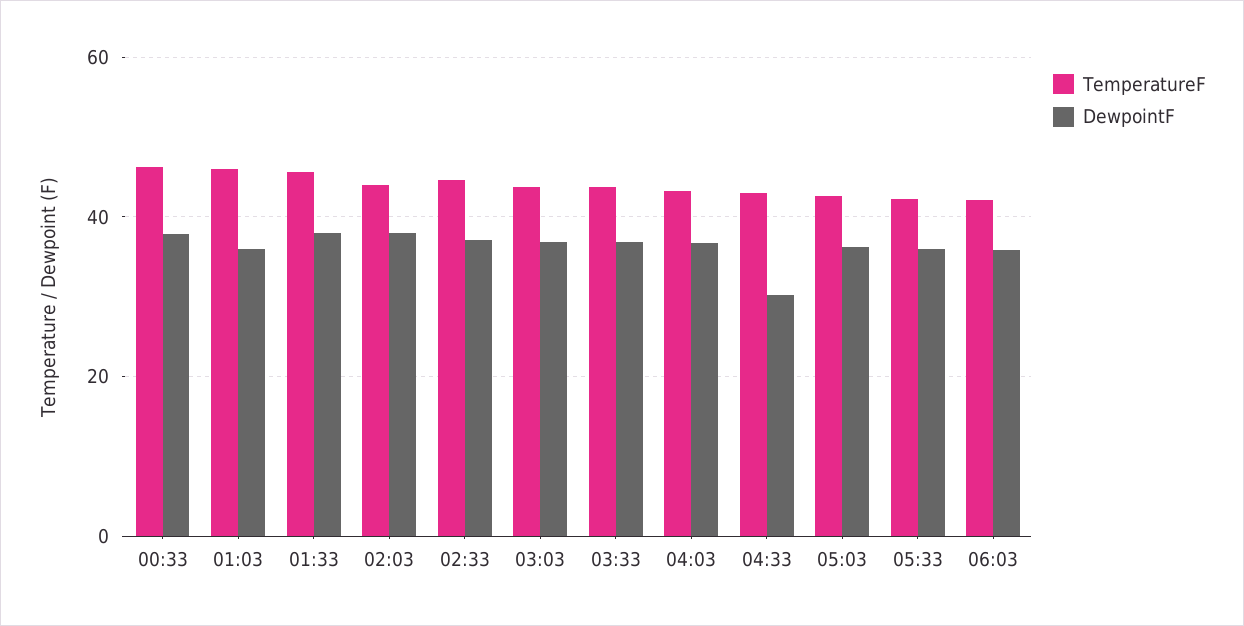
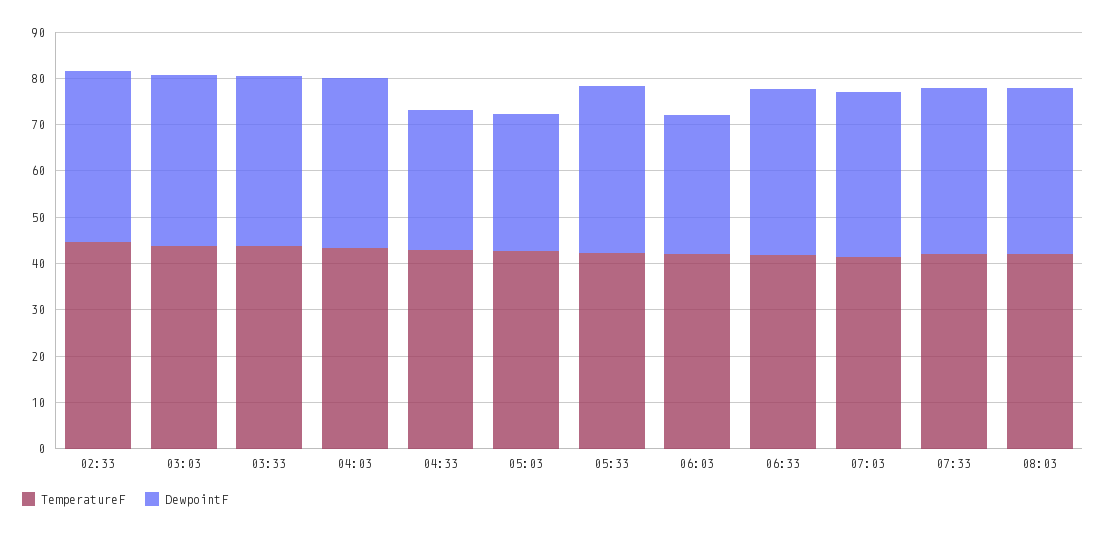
TemperatureF, 00:33: 46 -> none
DewpointF, 00:33: 38 -> none
TemperatureF, 01:03: 46 -> none
DewpointF, 01:03: 36 -> none
TemperatureF, 01:33: 46 -> none
DewpointF, 01:33: 38 -> none
TemperatureF, 02:03: 44 -> none
DewpointF, 02:03: 38 -> none
DewpointF, 05:03: 36 -> 30
DewpointF, 06:03: 36 -> 30
TemperatureF, 06:33: none -> 42
DewpointF, 06:33: none -> 36
TemperatureF, 07:03: none -> 42
DewpointF, 07:03: none -> 36
TemperatureF, 07:33: none -> 42
DewpointF, 07:33: none -> 36
TemperatureF, 08:03: none -> 42
DewpointF, 08:03: none -> 36

